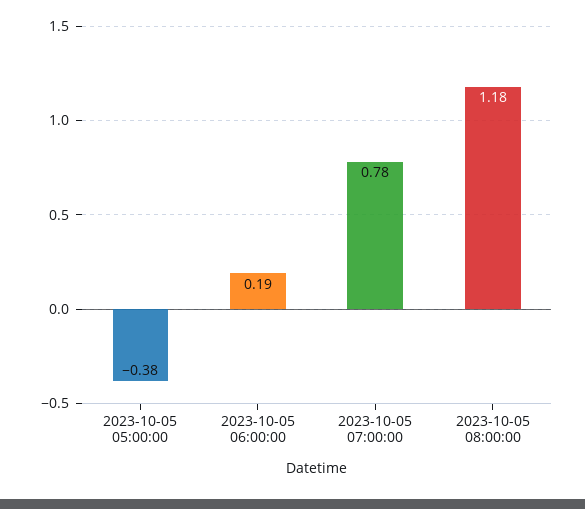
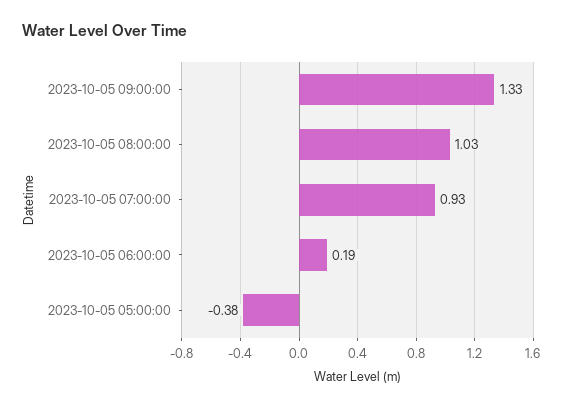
2023-10-05 07:00:00: 0.78 -> 0.93
2023-10-05 08:00:00: 1.18 -> 1.03
2023-10-05 09:00:00: none -> 1.33

